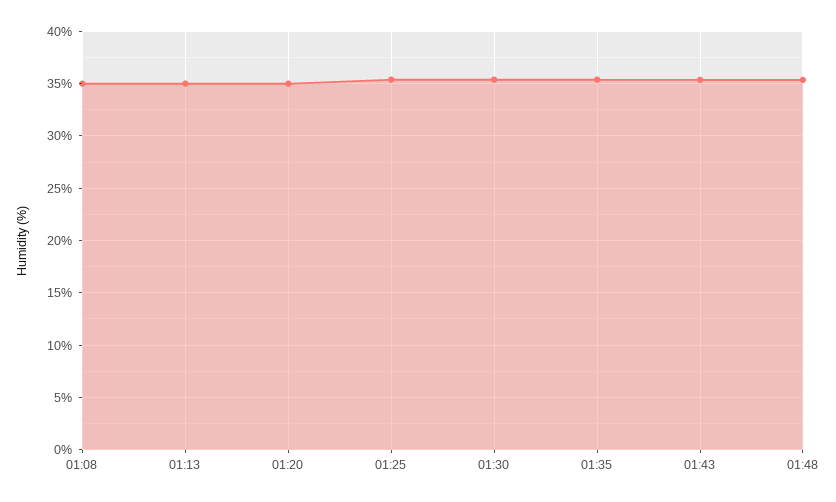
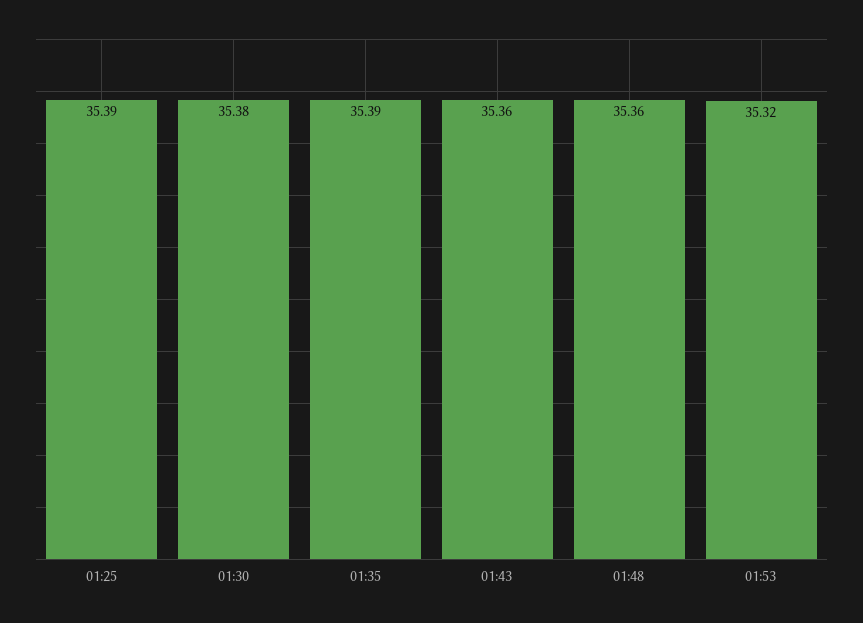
01:08: 35 -> none
01:13: 35 -> none
01:20: 35 -> none
01:53: none -> 35.32

